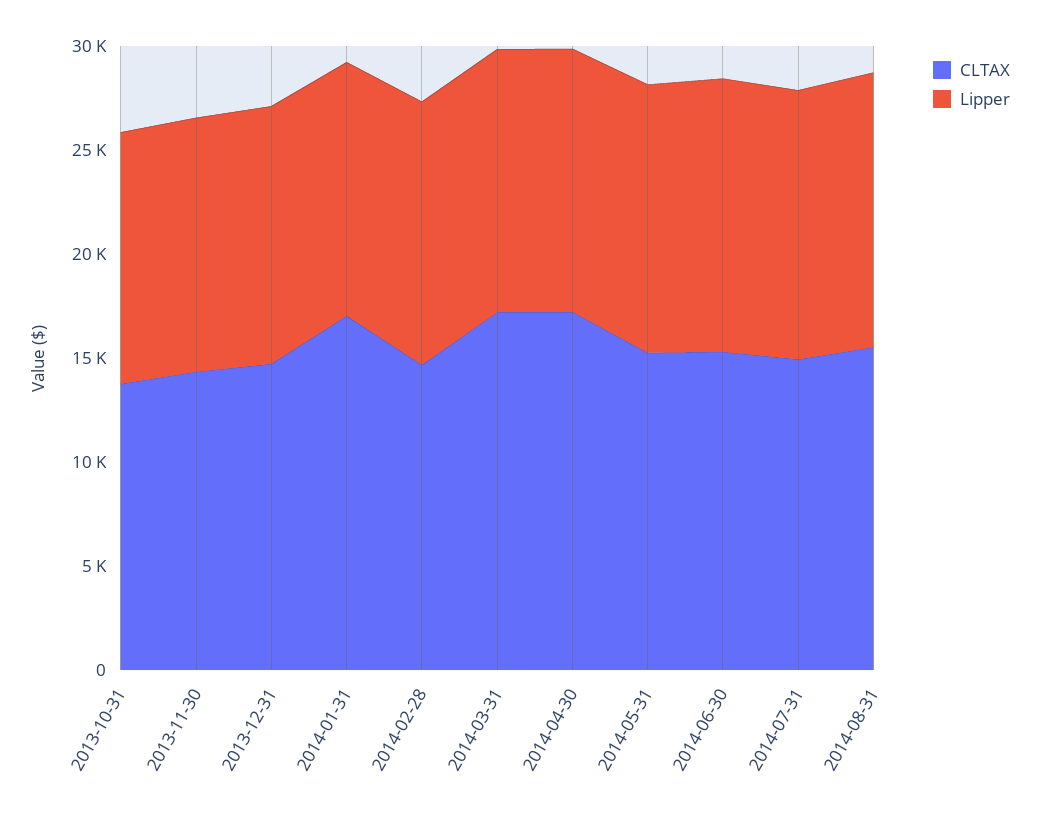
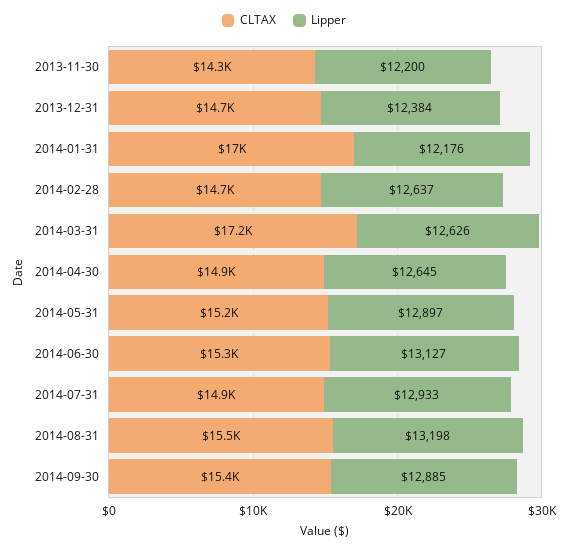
CLTAX, 2013-10-31: 14000 -> none
Lipper, 2013-10-31: 12000 -> none
CLTAX, 2014-04-30: 17000 -> 14900
CLTAX, 2014-09-30: none -> 15400
Lipper, 2014-09-30: none -> 12885

